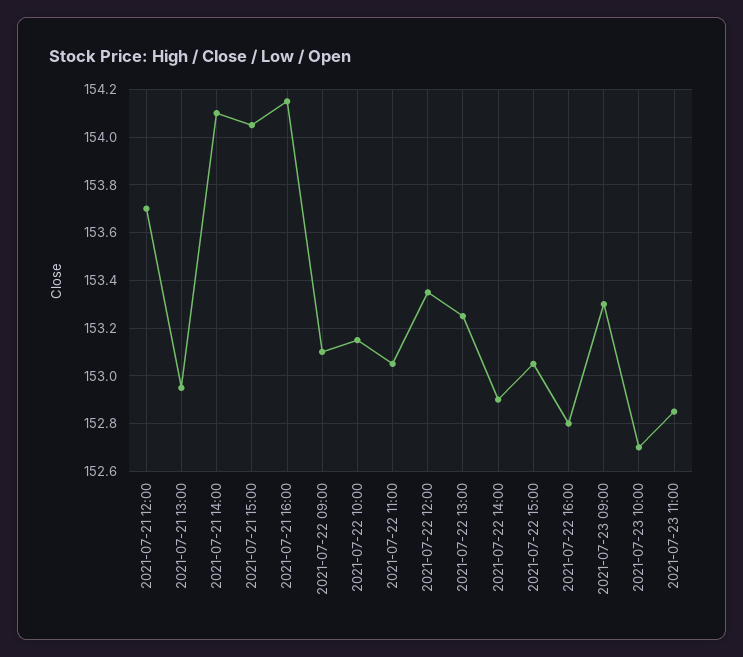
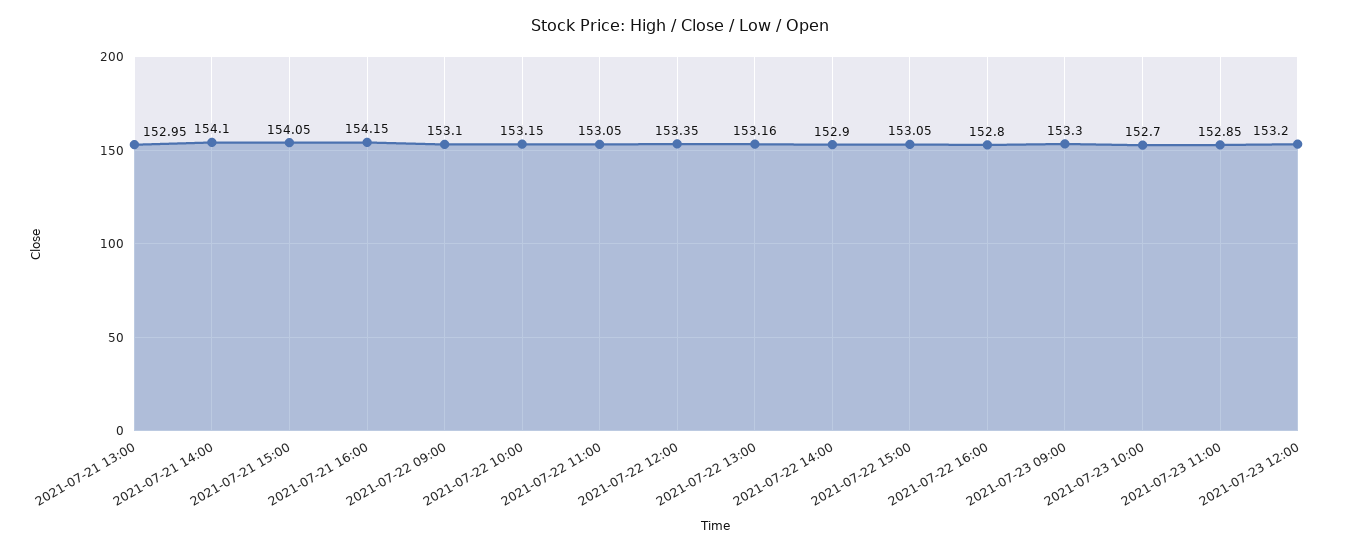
2021-07-21 12:00: 153.7 -> none
2021-07-22 13:00: 153.25 -> 153.16
2021-07-23 12:00: none -> 153.2

